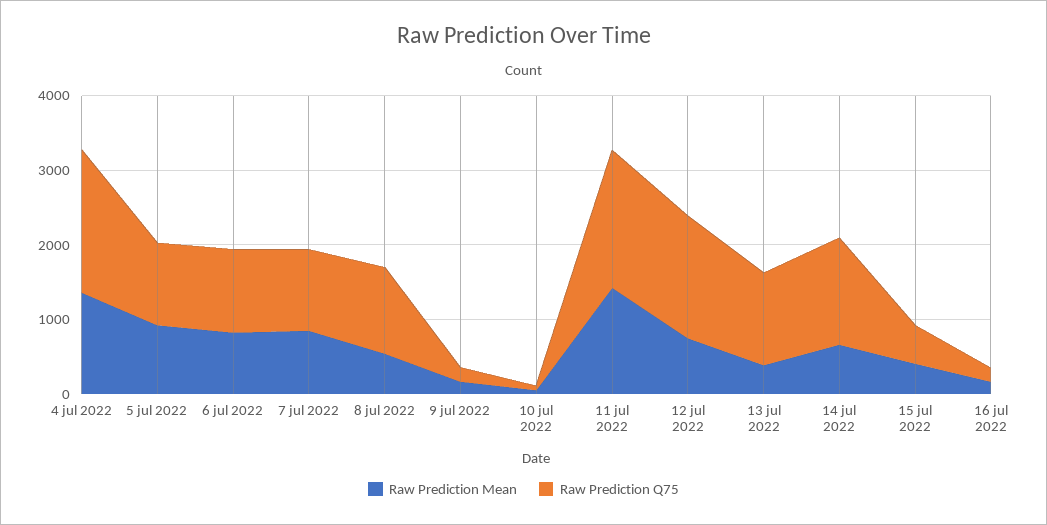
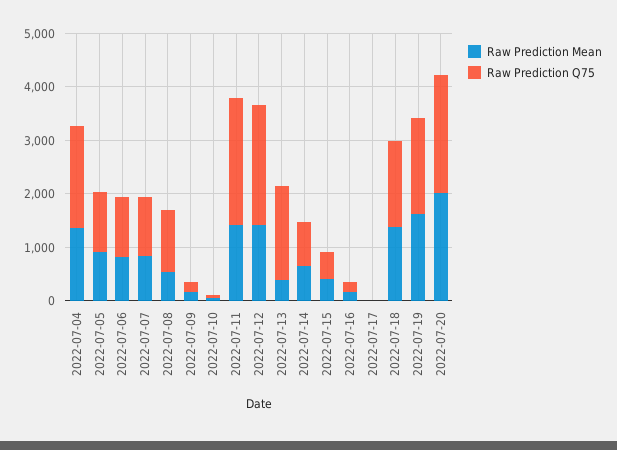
Raw Prediction Q75, 11 jul 2022: 1800 -> 2400
Raw Prediction Mean, 12 jul 2022: 800 -> 1400
Raw Prediction Q75, 12 jul 2022: 1600 -> 2200
Raw Prediction Q75, 13 jul 2022: 1200 -> 1800
Raw Prediction Q75, 14 jul 2022: 1400 -> 800
Raw Prediction Mean, 2022-07-17: none -> 0
Raw Prediction Q75, 2022-07-17: none -> 0
Raw Prediction Mean, 2022-07-18: none -> 1400
Raw Prediction Q75, 2022-07-18: none -> 1600
Raw Prediction Mean, 2022-07-19: none -> 1600
Raw Prediction Q75, 2022-07-19: none -> 1800
Raw Prediction Mean, 2022-07-20: none -> 2000
Raw Prediction Q75, 2022-07-20: none -> 2200

